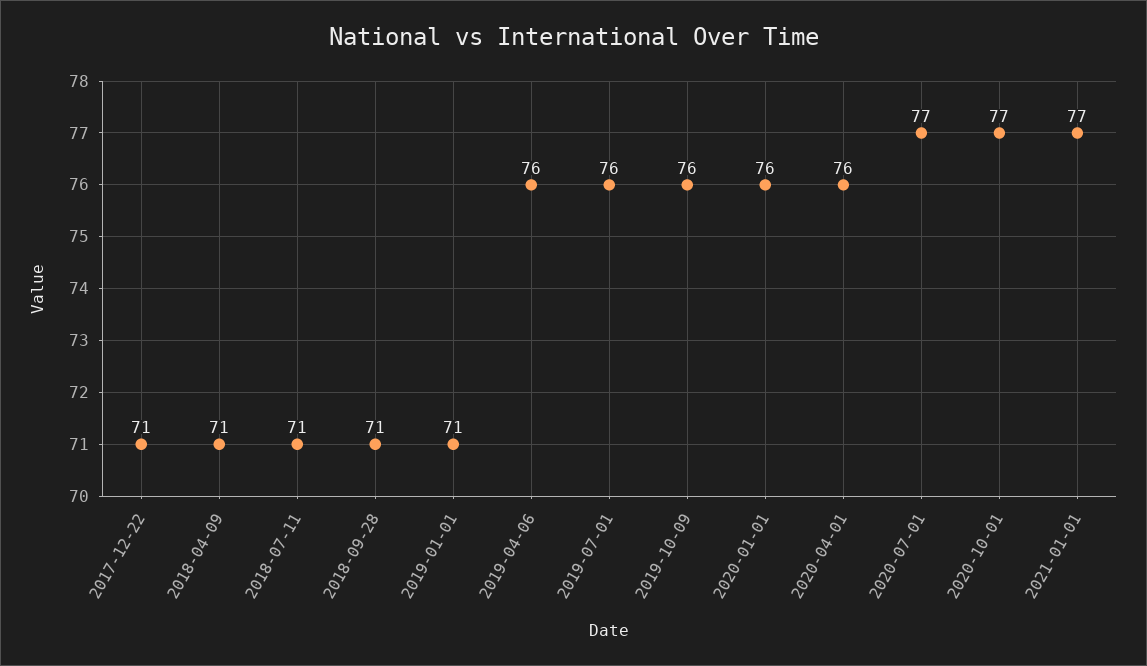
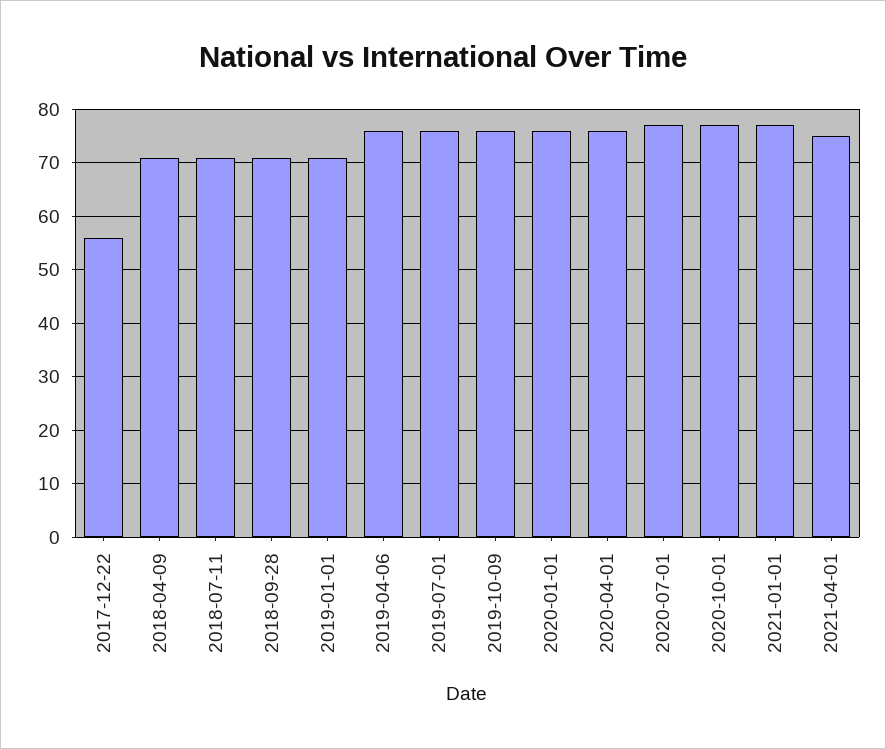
2017-12-22: 71 -> 55
2021-04-01: none -> 75

